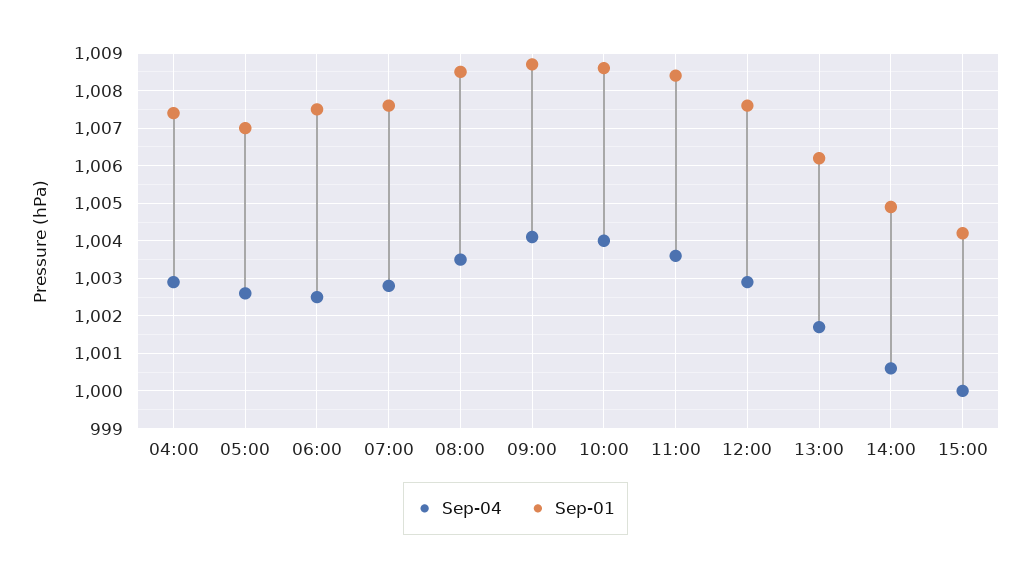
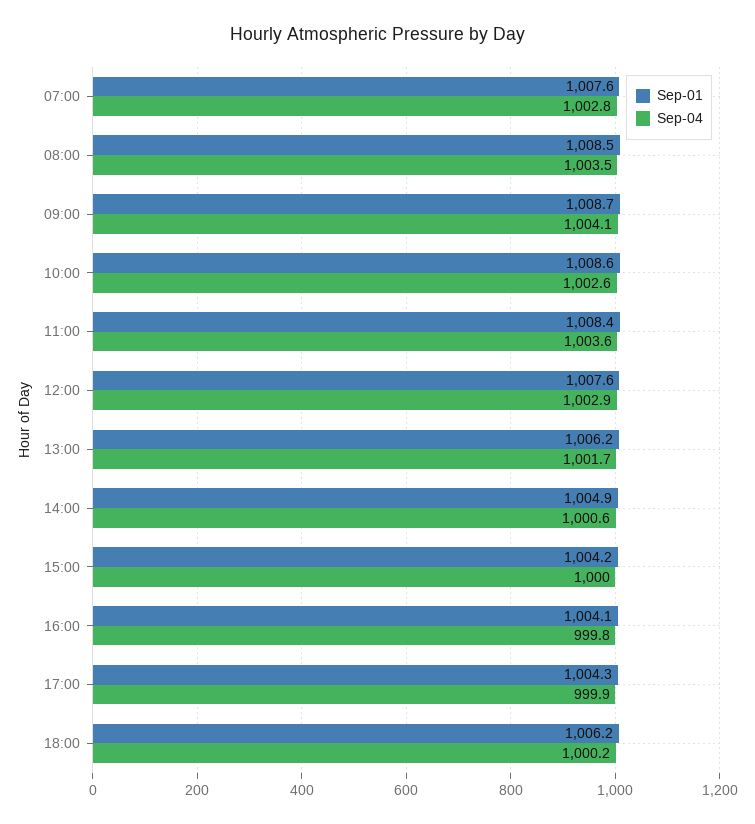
Sep-04, 04:00: 1003 -> none
Sep-01, 04:00: 1007.5 -> none
Sep-04, 05:00: 1002.5 -> none
Sep-01, 05:00: 1007 -> none
Sep-04, 06:00: 1002.5 -> none
Sep-01, 06:00: 1007.5 -> none
Sep-04, 10:00: 1004 -> 1002.6
Sep-01, 16:00: none -> 1004.1
Sep-04, 16:00: none -> 999.8
Sep-01, 17:00: none -> 1004.3
Sep-04, 17:00: none -> 999.9
Sep-01, 18:00: none -> 1006.2
Sep-04, 18:00: none -> 1000.2

